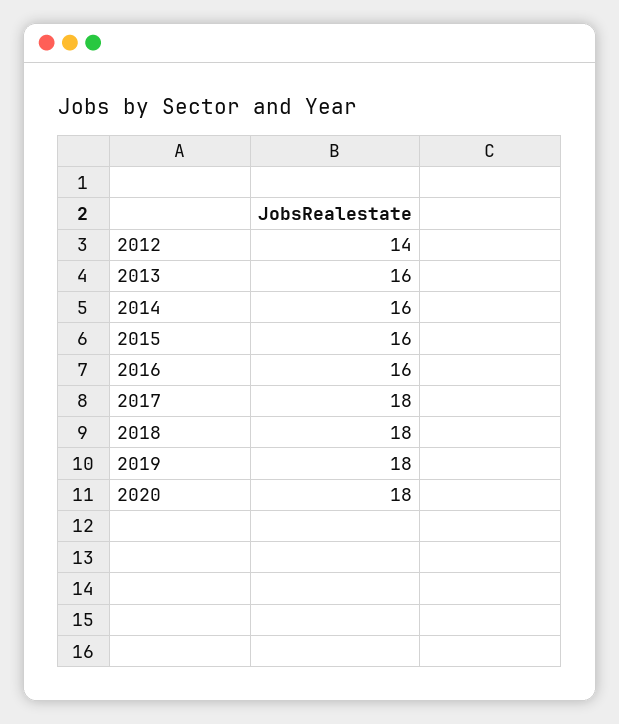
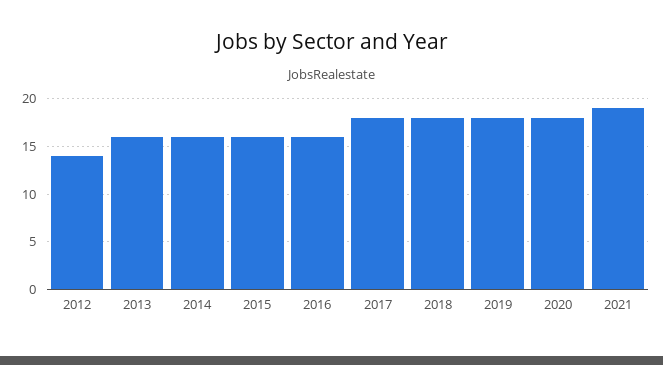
2021: none -> 19

